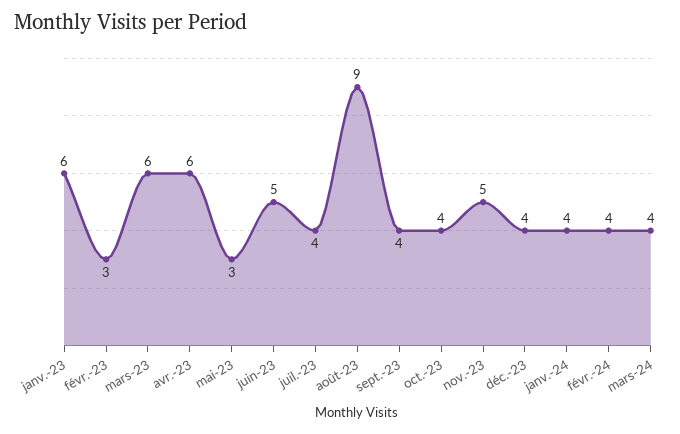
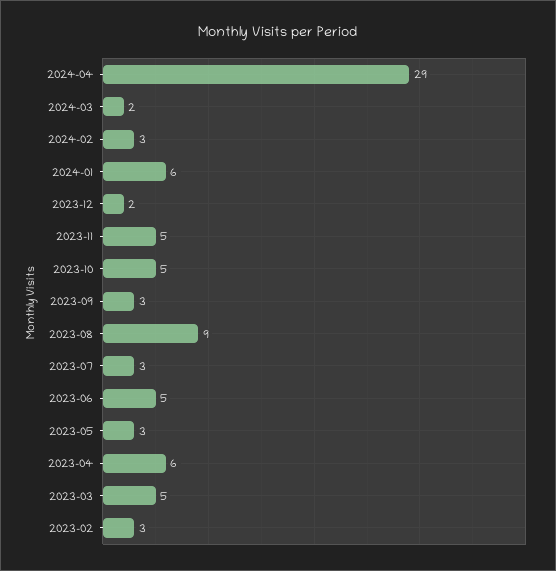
janv.-23: 6 -> none
mars-23: 6 -> 5
juil.-23: 4 -> 3
sept.-23: 4 -> 3
oct.-23: 4 -> 5
déc.-23: 4 -> 2
janv.-24: 4 -> 6
févr.-24: 4 -> 3
mars-24: 4 -> 2
2024-04: none -> 29

